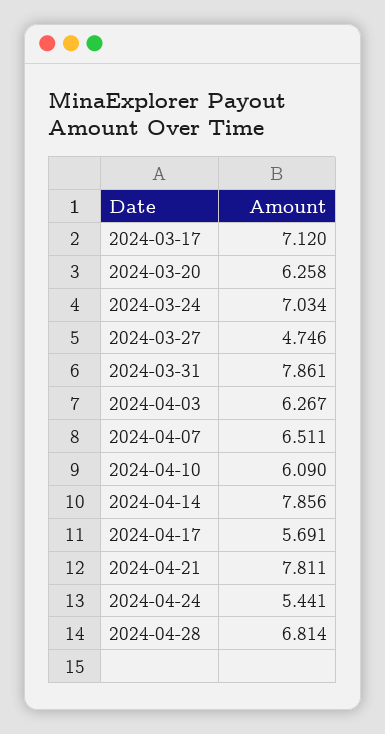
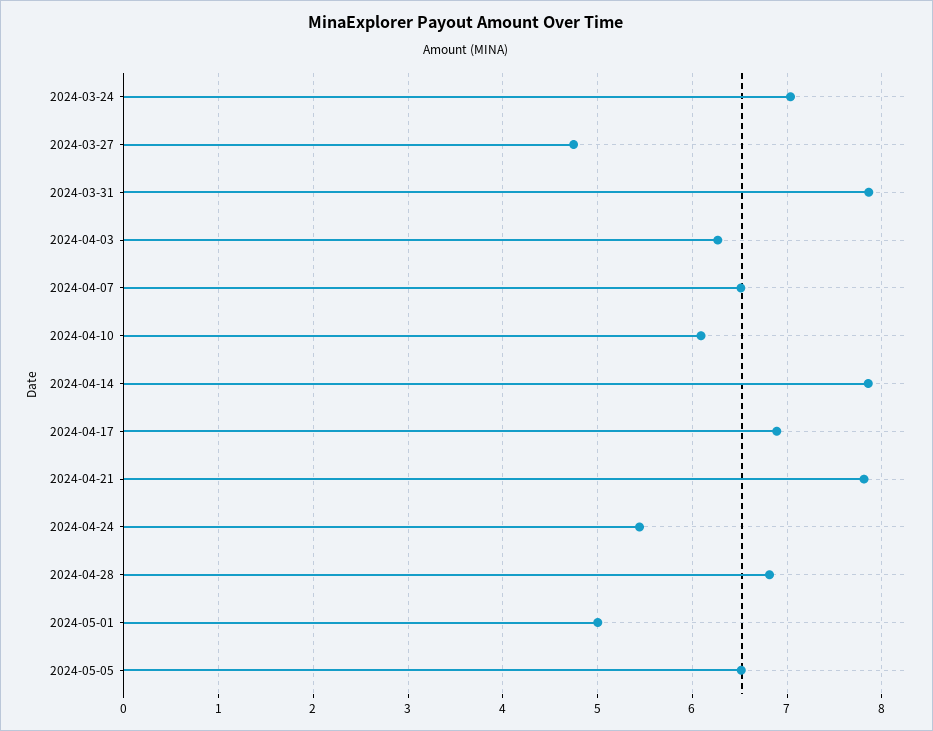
2024-03-17: 7.12 -> none
2024-03-20: 6.258 -> none
2024-04-17: 5.691 -> 6.9
2024-05-01: none -> 5
2024-05-05: none -> 6.5

